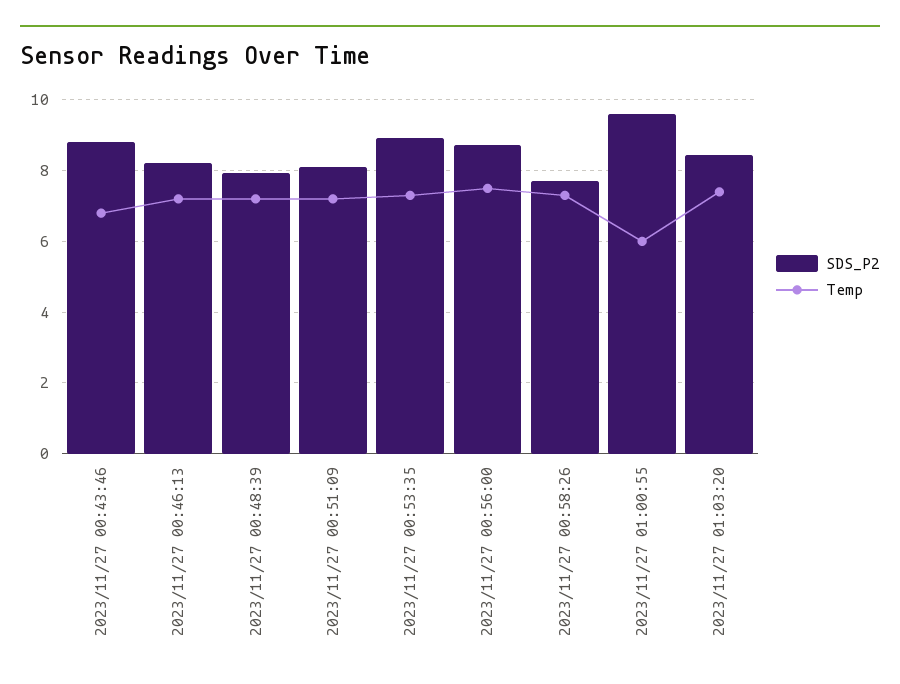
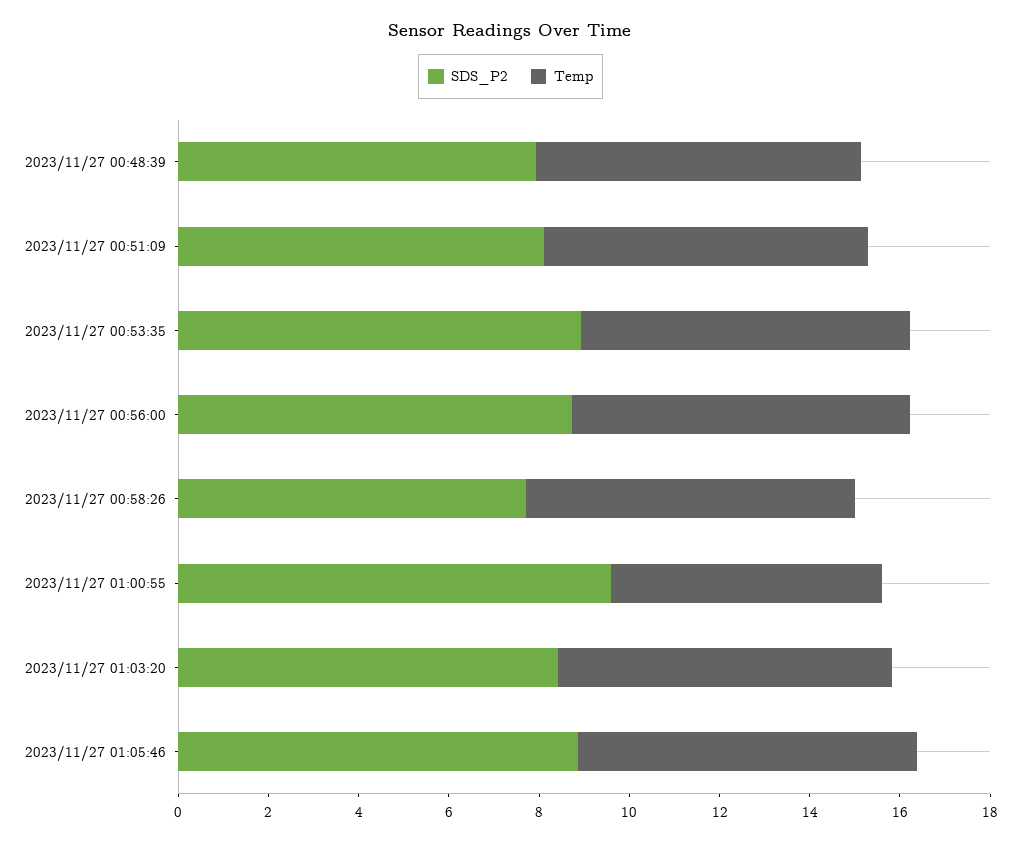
SDS_P2, 2023/11/27 00:43:46: 8.8 -> none
Temp, 2023/11/27 00:43:46: 6.8 -> none
SDS_P2, 2023/11/27 00:46:13: 8.2 -> none
Temp, 2023/11/27 00:46:13: 7.2 -> none
SDS_P2, 2023/11/27 01:05:46: none -> 9
Temp, 2023/11/27 01:05:46: none -> 7.5

